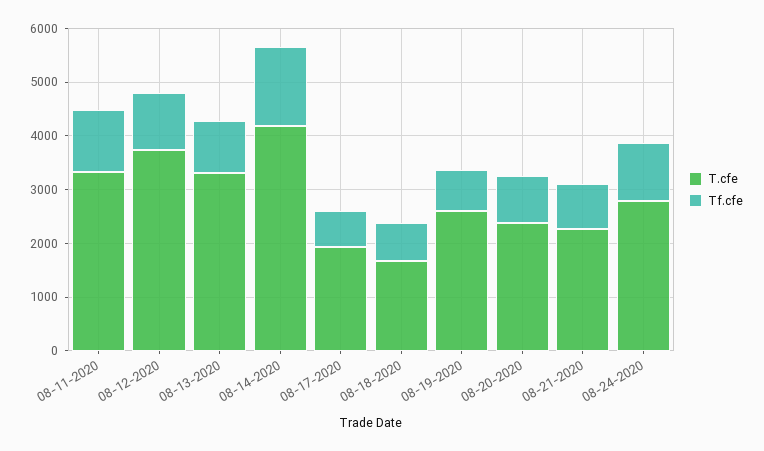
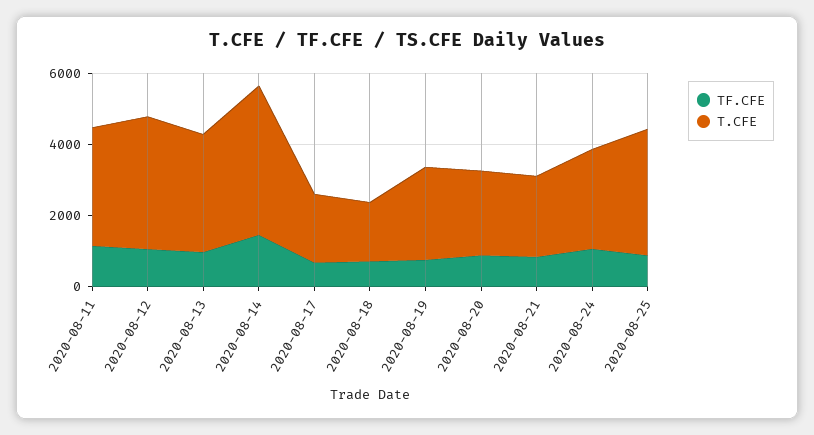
Tf.cfe, 2020-08-25: none -> 1000
T.cfe, 2020-08-25: none -> 3500

